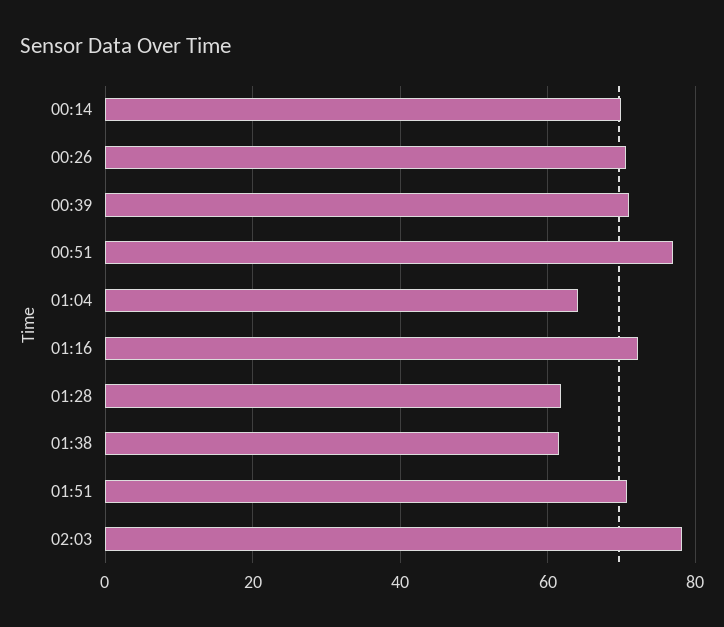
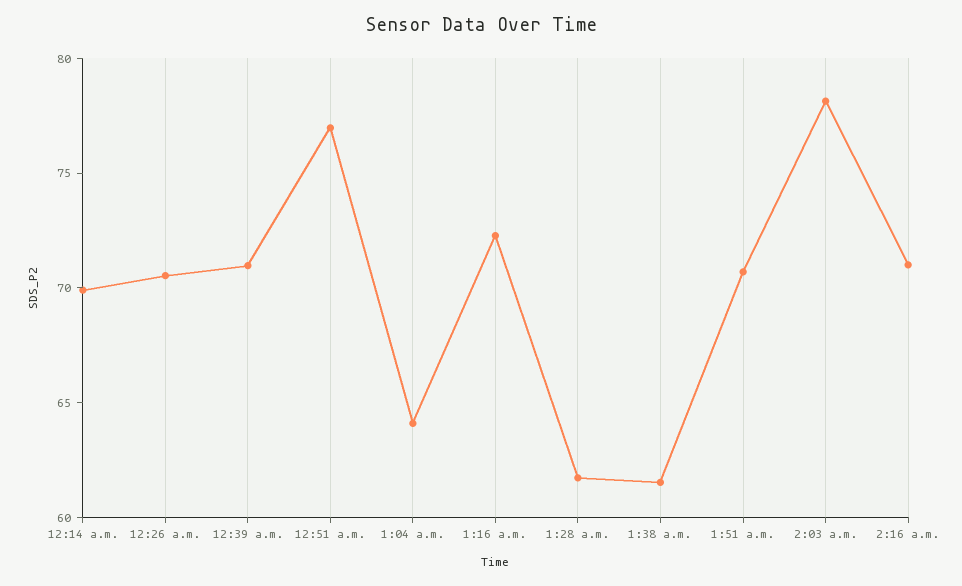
2:16 a.m.: none -> 71

